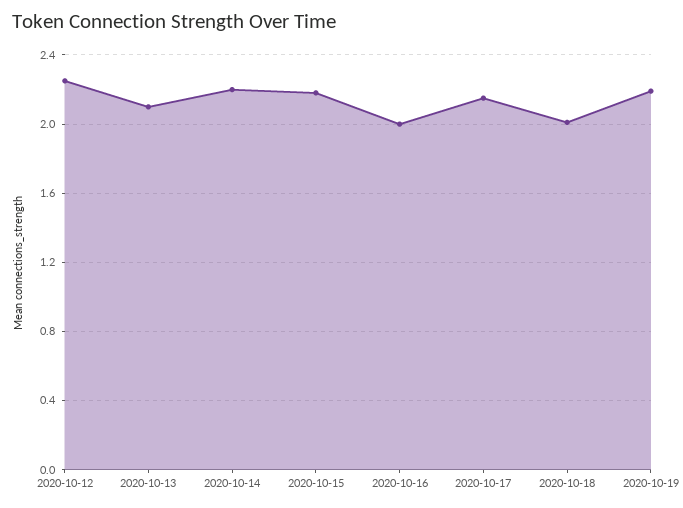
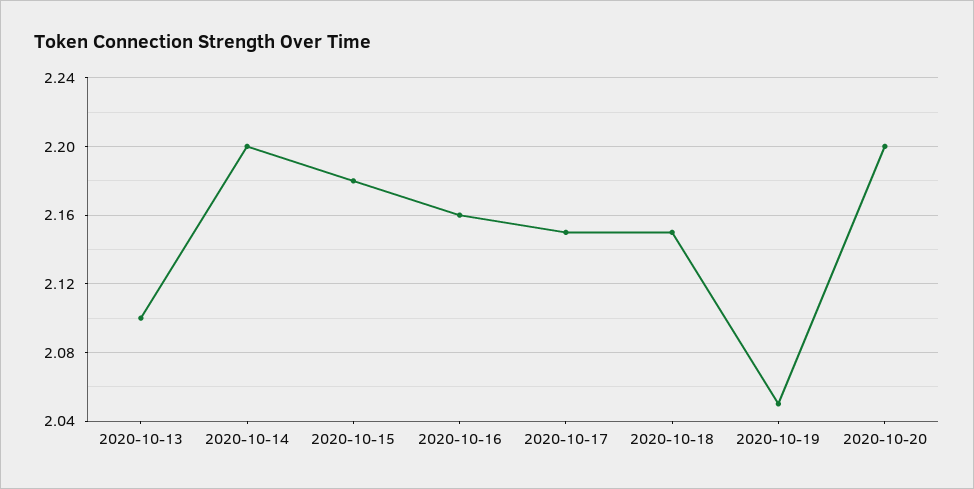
2020-10-12: 2.25 -> none
2020-10-16: 2 -> 2.16
2020-10-18: 2 -> 2.15
2020-10-19: 2.2 -> 2.05
2020-10-20: none -> 2.2

